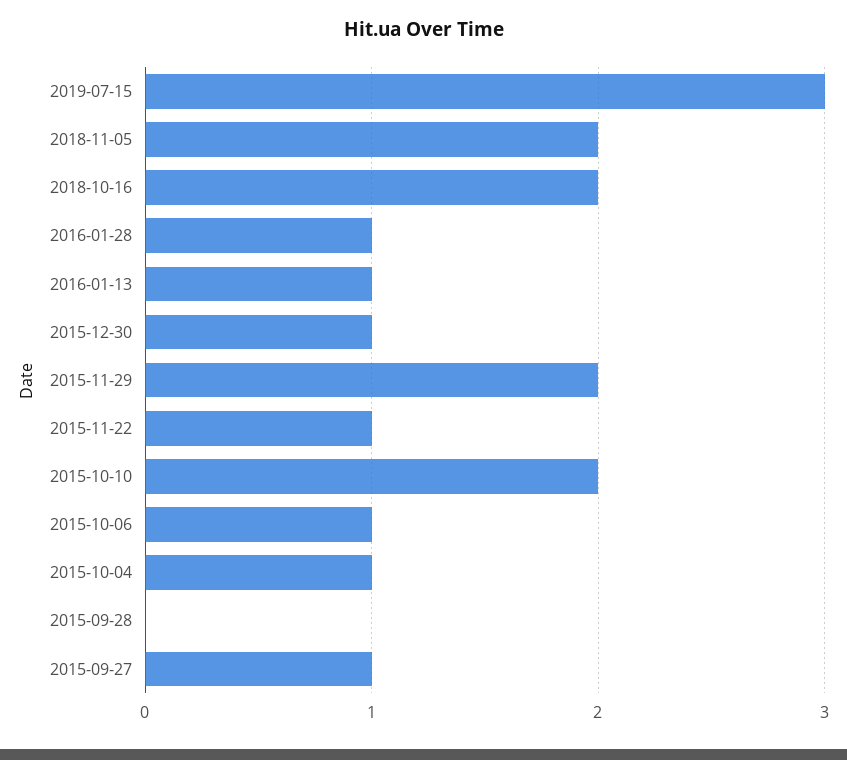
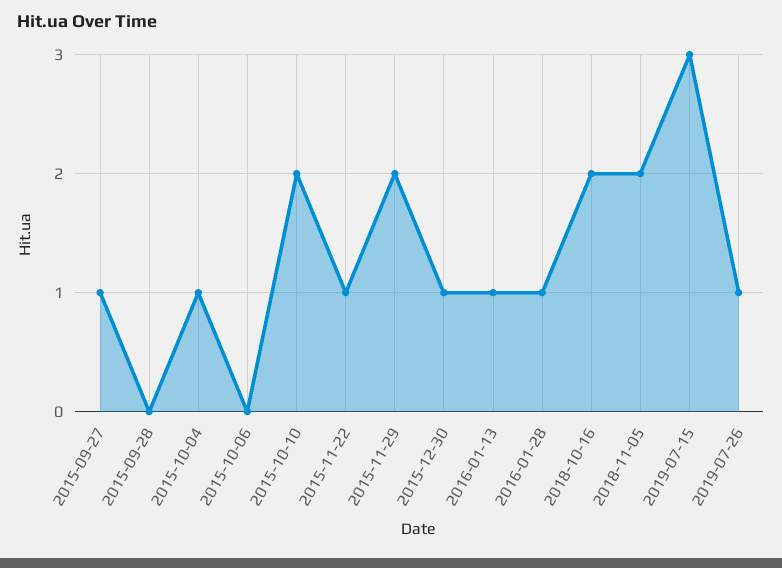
2015-10-06: 1 -> 0
2019-07-26: none -> 1

